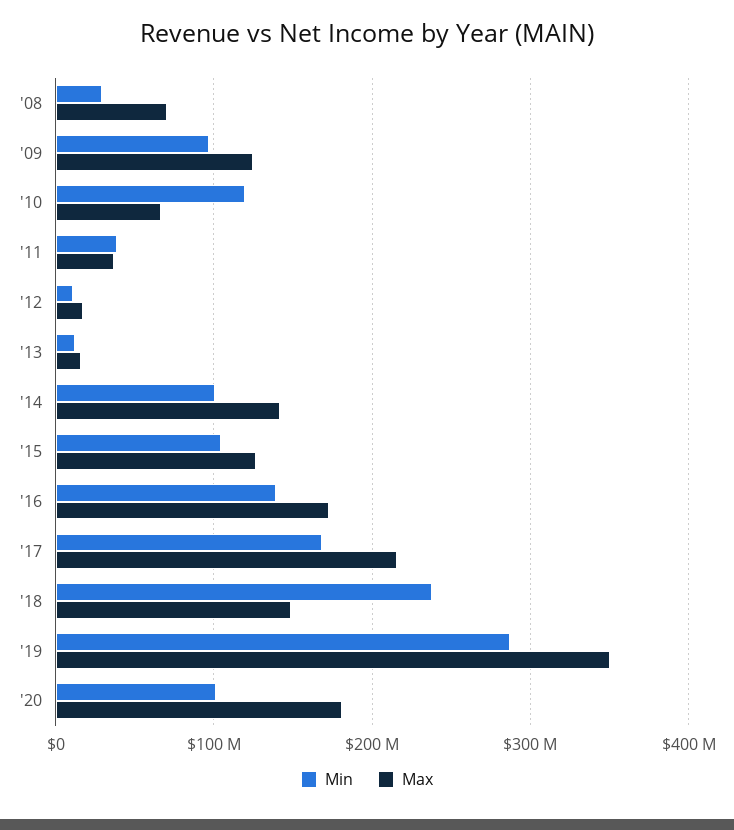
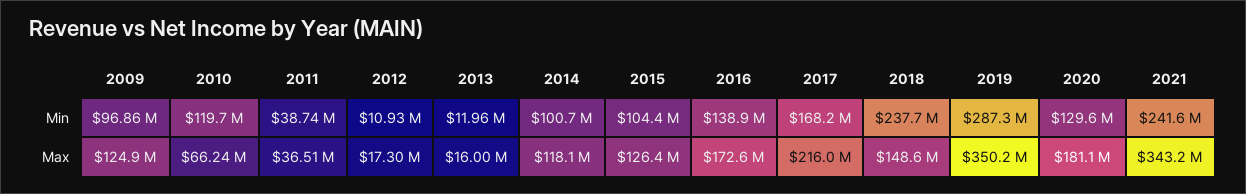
Min, '08: 30000000 -> none
Max, '08: 70000000 -> none
Max, '14: 140000000 -> 118100000
Min, '20: 100000000 -> 129600000
Min, 2021: none -> 241600000
Max, 2021: none -> 343200000

